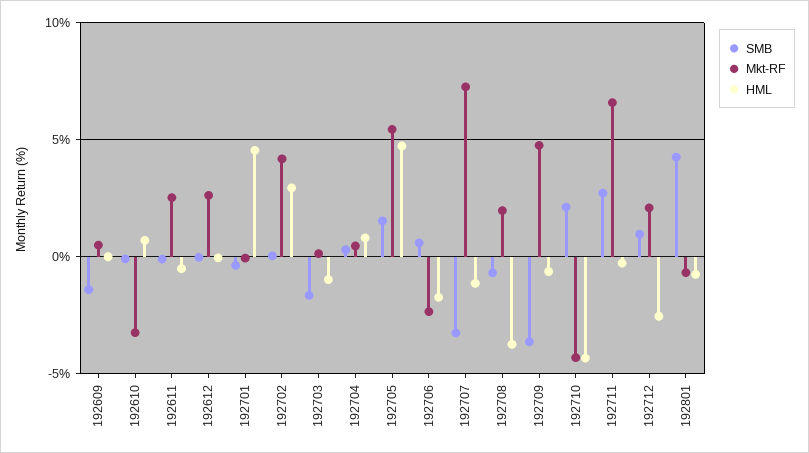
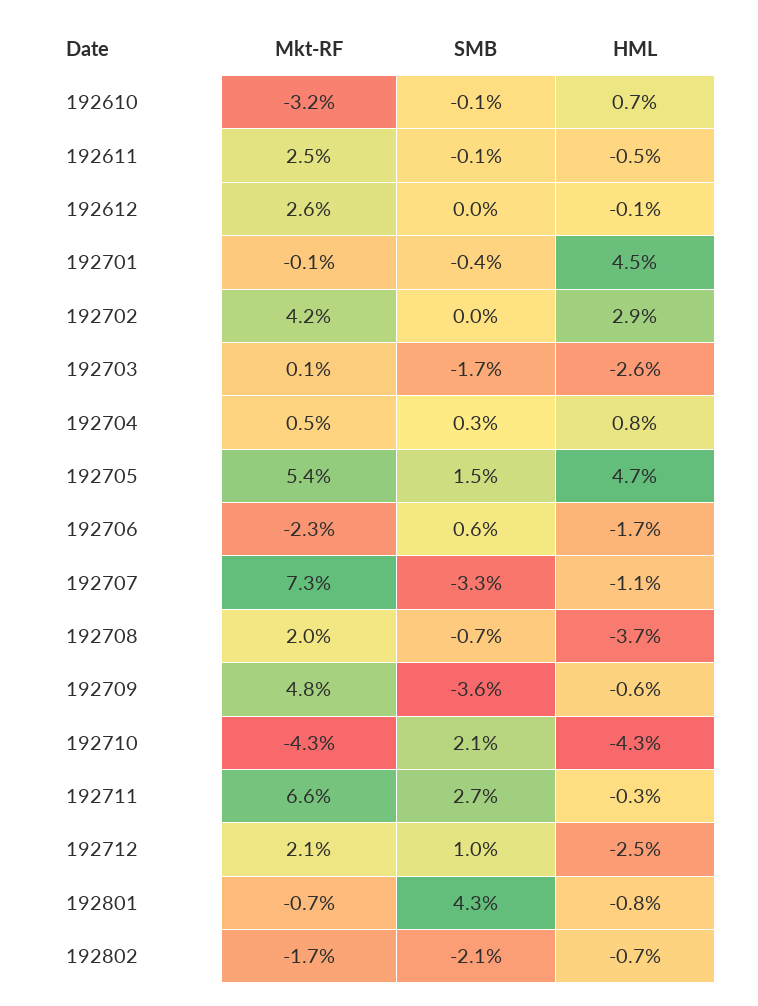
SMB, 192609: -1.5 -> none
Mkt-RF, 192609: 0.5 -> none
HML, 192609: 0 -> none
HML, 192703: -1 -> -2.6
Mkt-RF, 192802: none -> -1.7
SMB, 192802: none -> -2.1
HML, 192802: none -> -0.7

